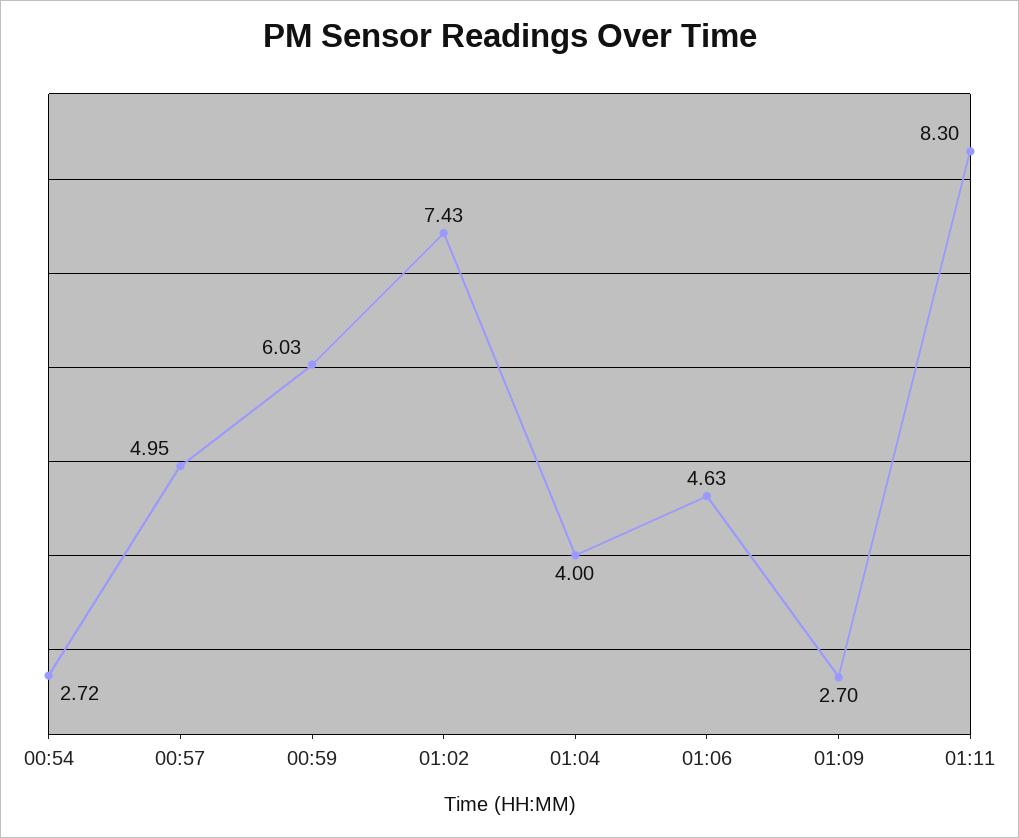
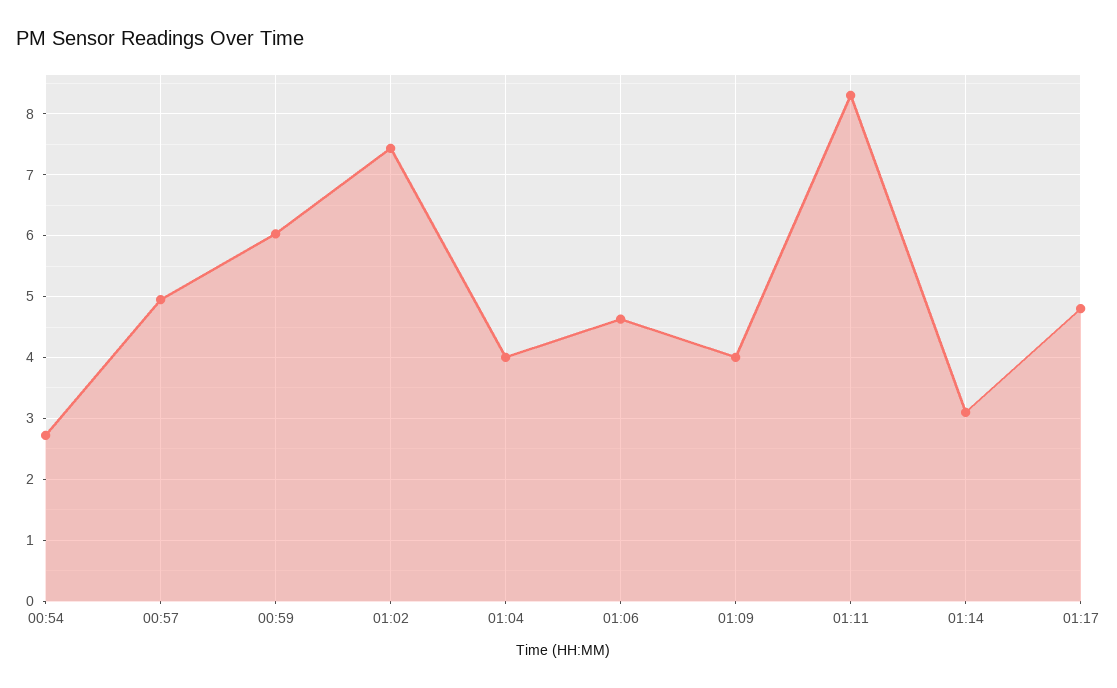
01:09: 2.7 -> 4
01:14: none -> 3.1
01:17: none -> 4.8

